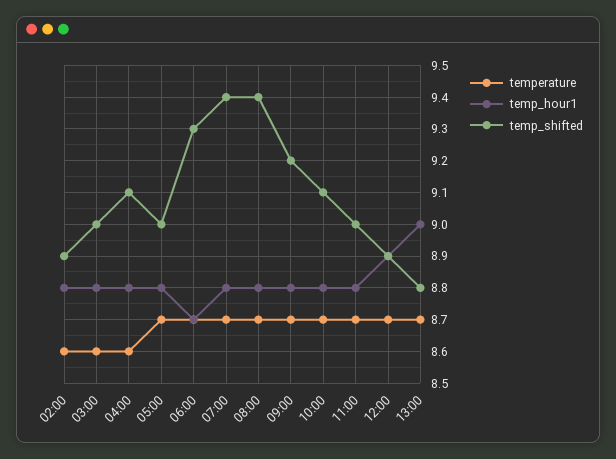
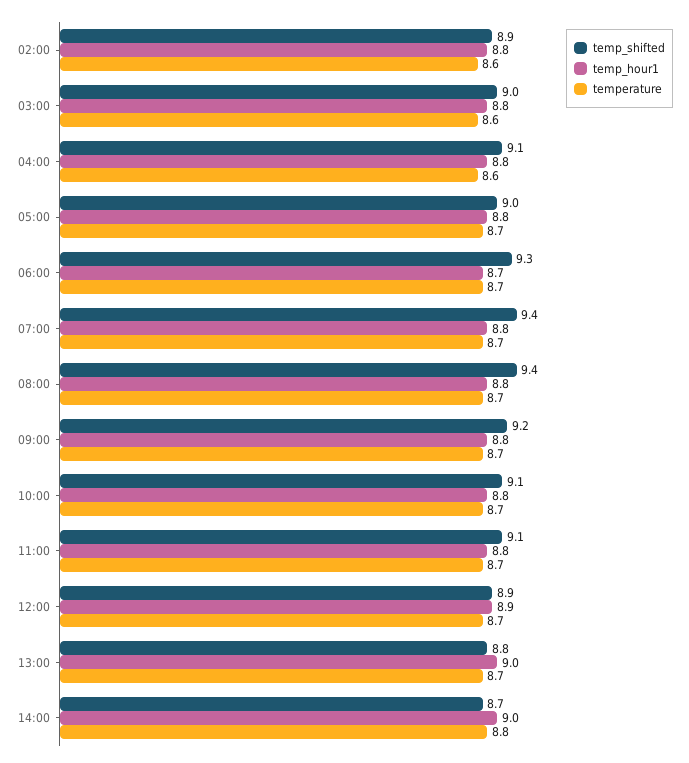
temp_shifted, 11:00: 9 -> 9.1
temp_shifted, 14:00: none -> 8.7
temp_hour1, 14:00: none -> 9
temperature, 14:00: none -> 8.8

